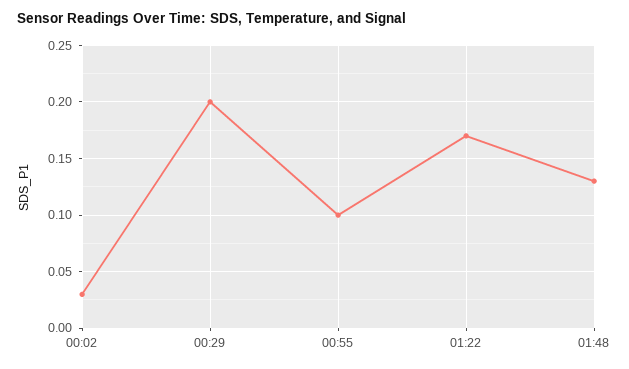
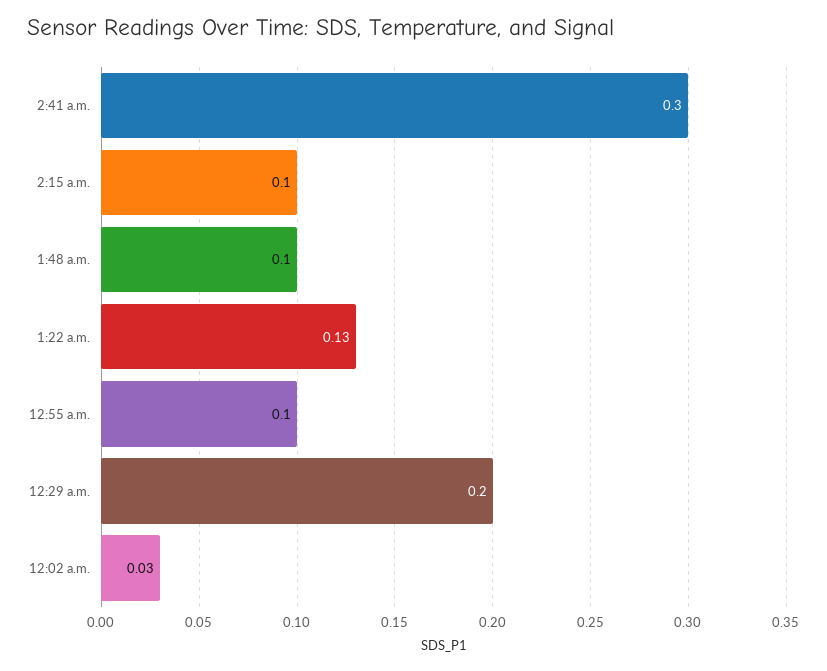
01:22: 0.17 -> 0.13
01:48: 0.13 -> 0.1
2:41 a.m.: none -> 0.3
2:15 a.m.: none -> 0.1

